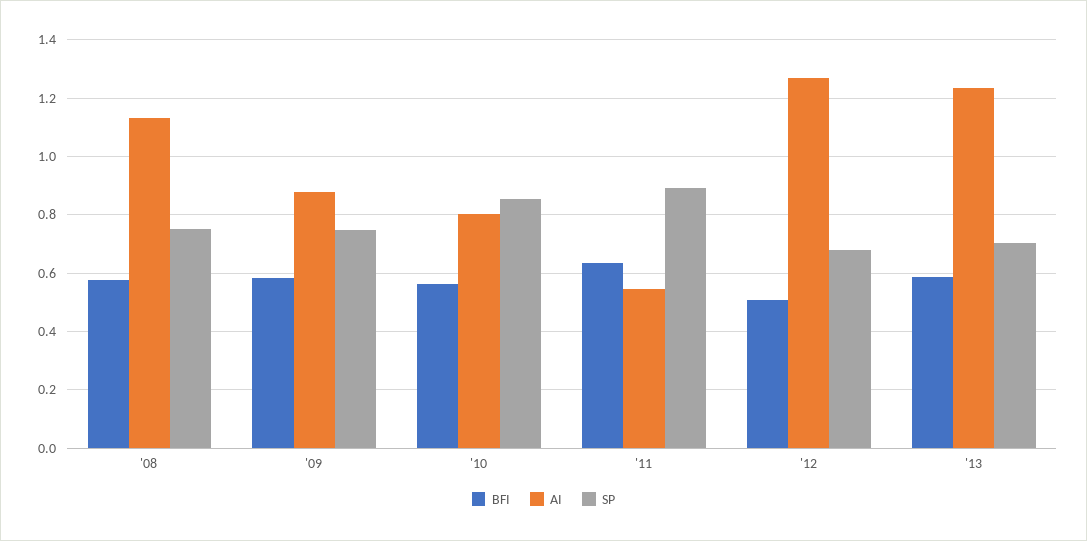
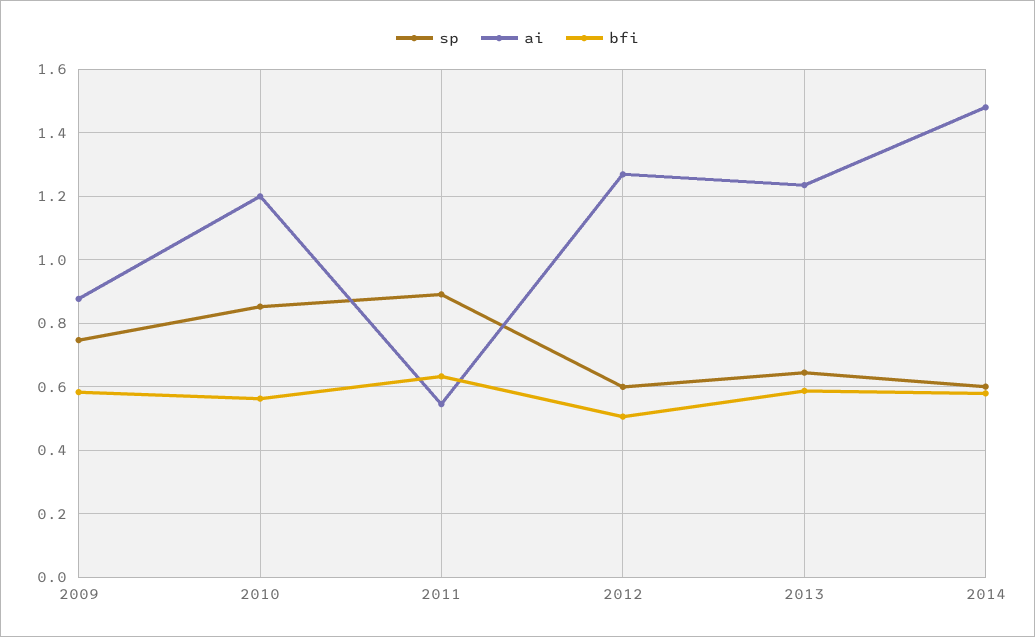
BFI, '08: 0.575 -> none
AI, '08: 1.125 -> none
SP, '08: 0.75 -> none
AI, '10: 0.8 -> 1.2
SP, '12: 0.675 -> 0.6
SP, '13: 0.7 -> 0.64
SP, 2014: none -> 0.6
AI, 2014: none -> 1.48
BFI, 2014: none -> 0.58

